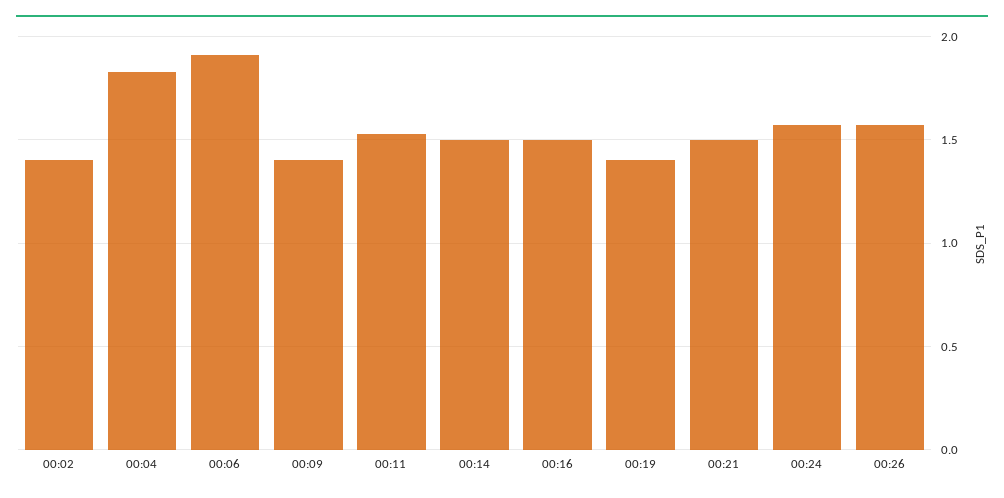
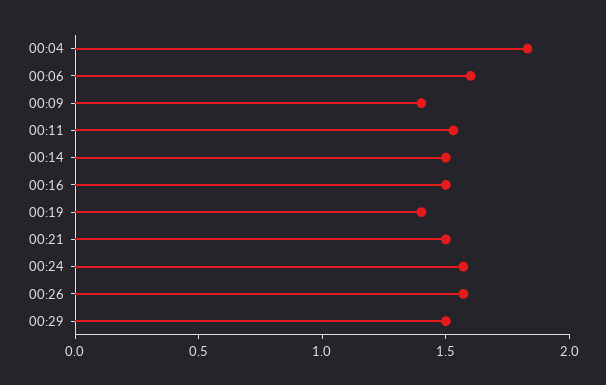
00:02: 1.4 -> none
00:06: 1.9 -> 1.6
00:29: none -> 1.5

